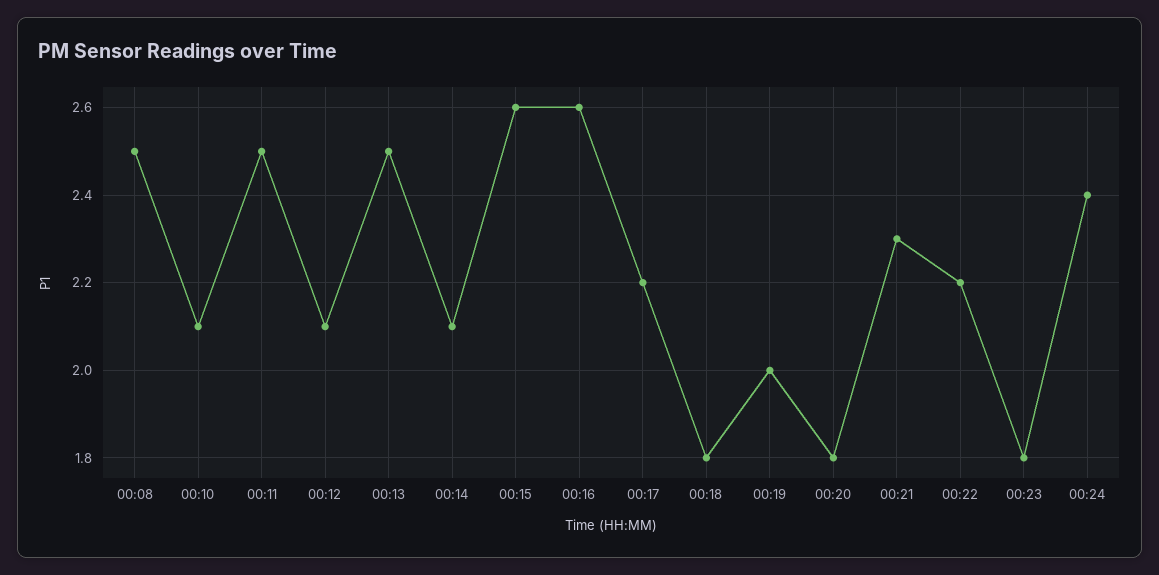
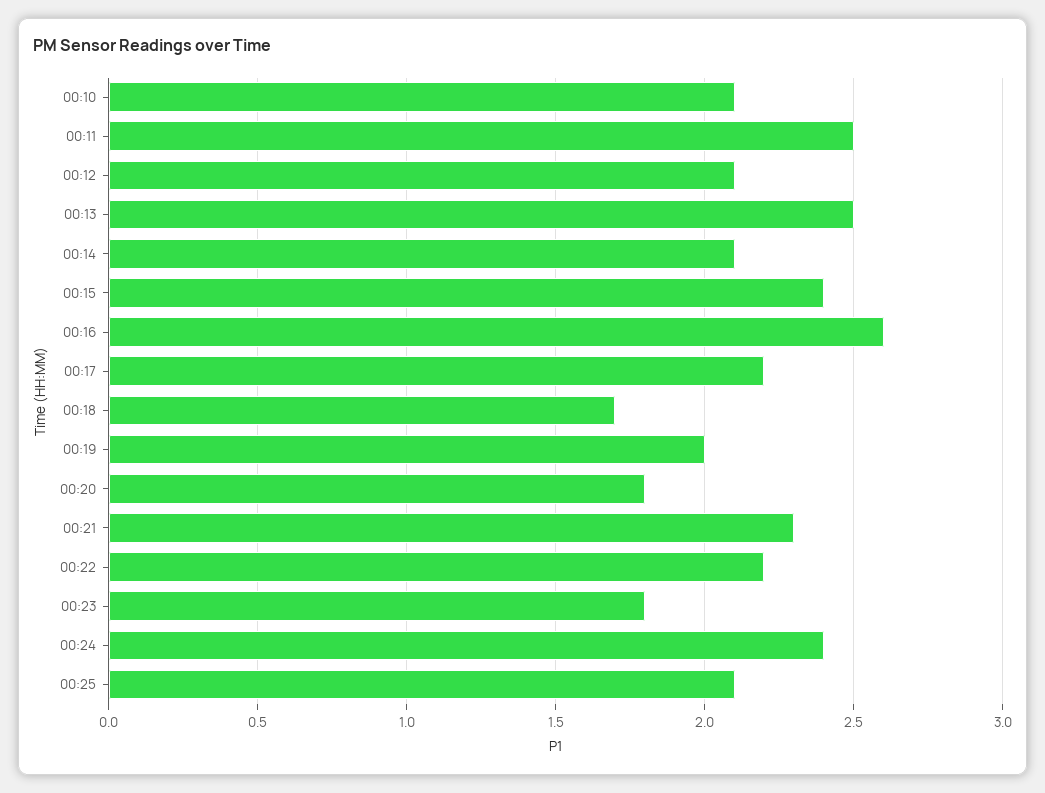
00:08: 2.5 -> none
00:15: 2.6 -> 2.4
00:18: 1.8 -> 1.7
00:25: none -> 2.1

